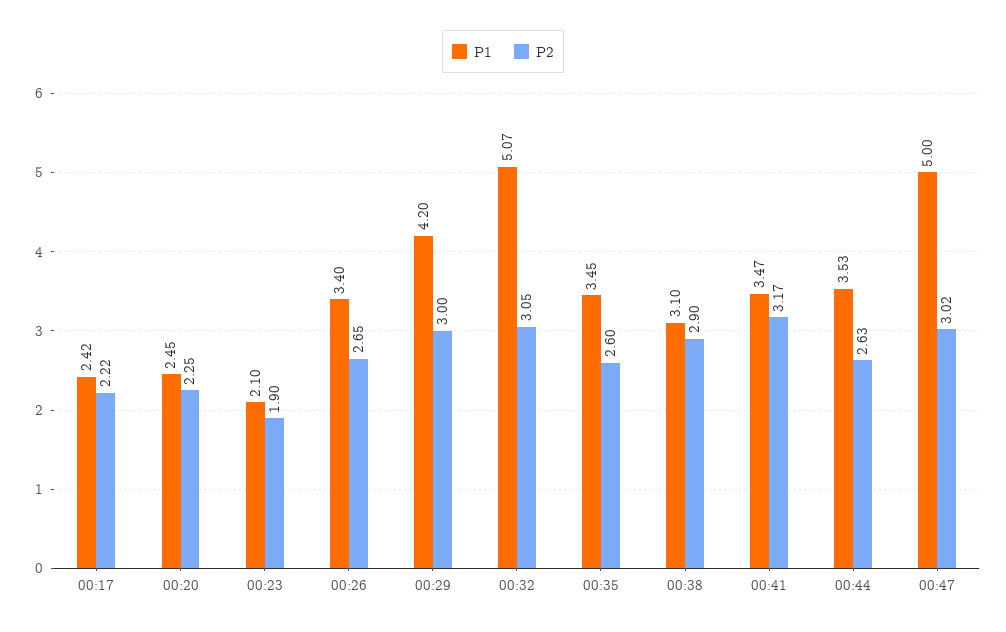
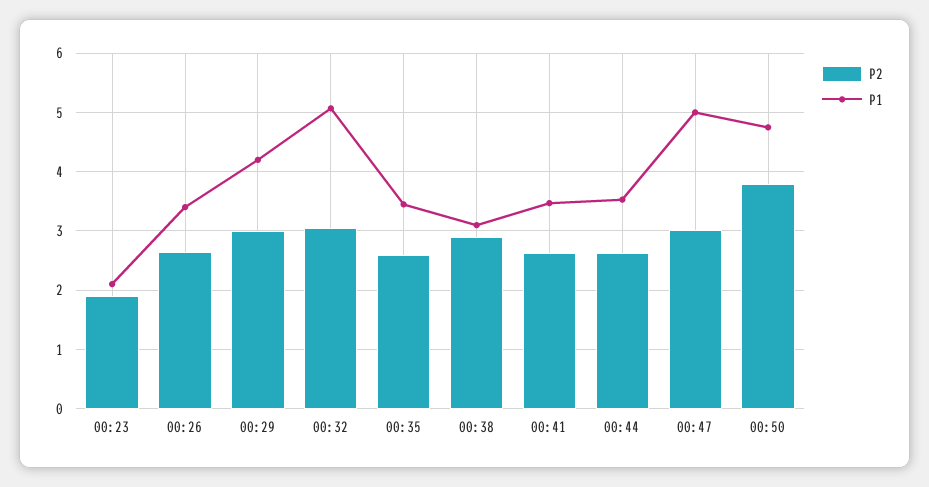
P1, 00:17: 2.42 -> none
P2, 00:17: 2.22 -> none
P1, 00:20: 2.45 -> none
P2, 00:20: 2.25 -> none
P2, 00:41: 3.17 -> 2.6
P2, 00:50: none -> 3.8
P1, 00:50: none -> 4.8

